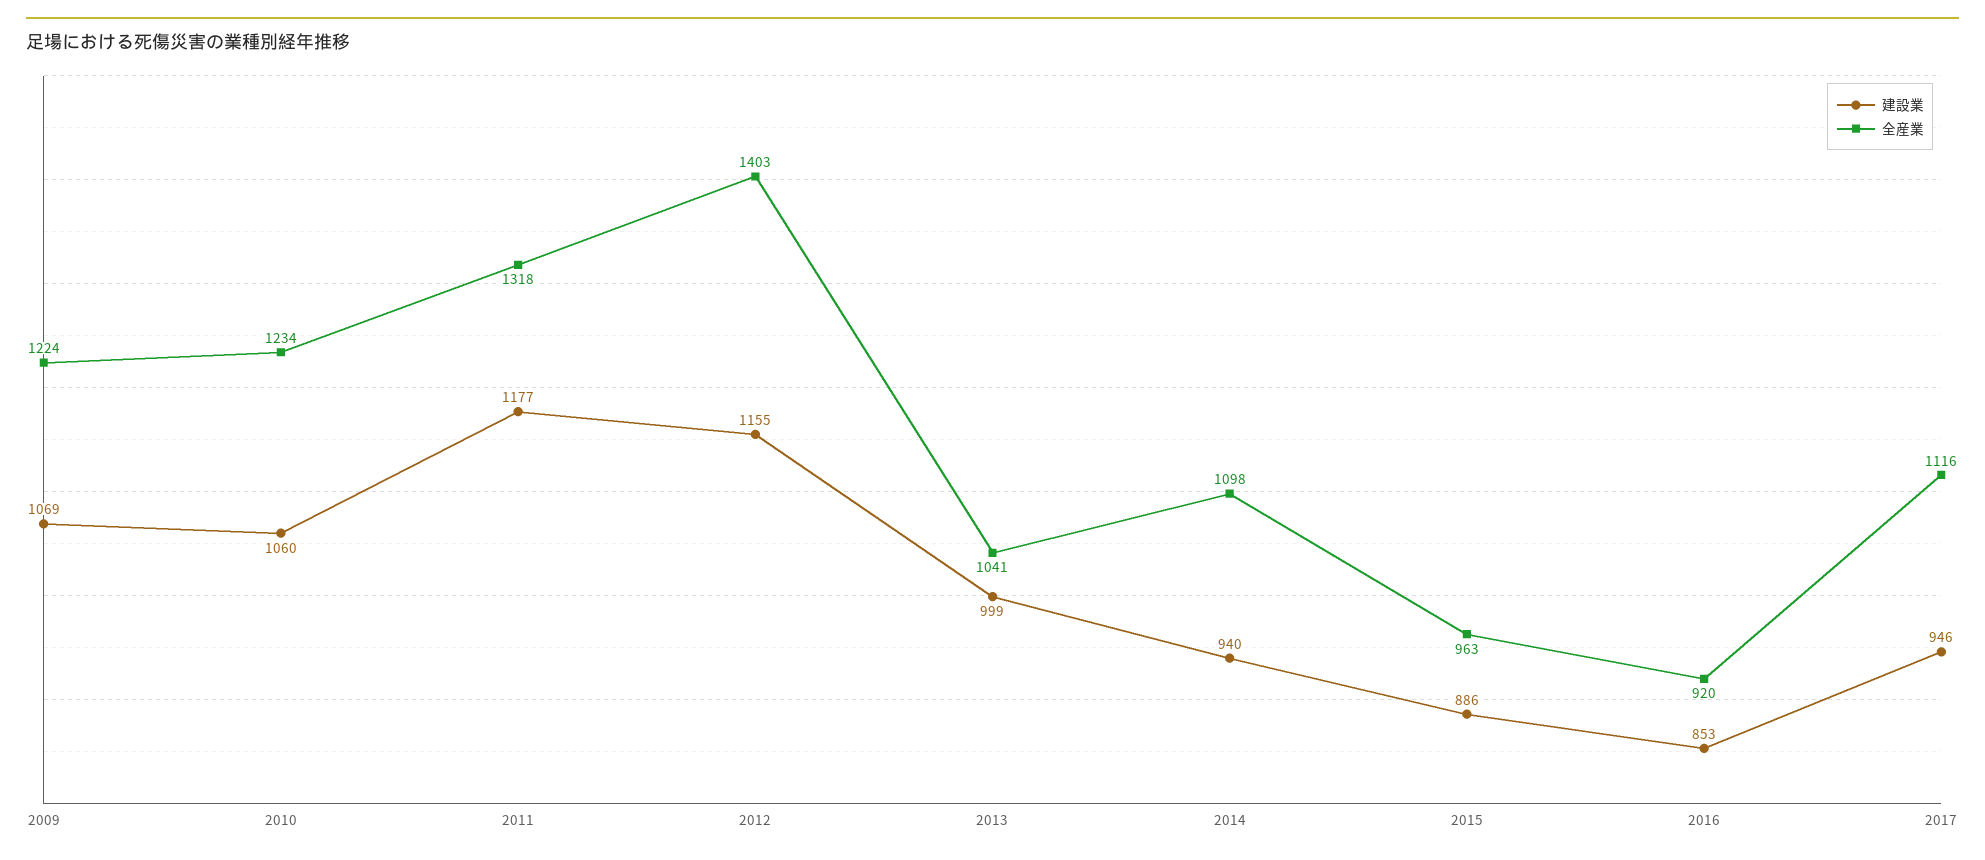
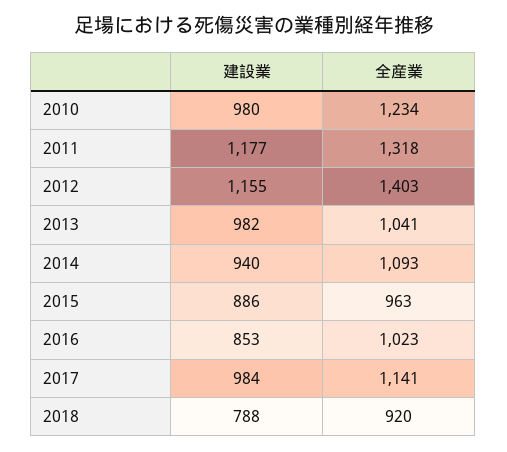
建設業, 2009: 1069 -> none
全産業, 2009: 1224 -> none
建設業, 2010: 1060 -> 980
建設業, 2013: 999 -> 982
全産業, 2014: 1098 -> 1093
全産業, 2016: 920 -> 1023
建設業, 2017: 946 -> 984
全産業, 2017: 1116 -> 1141
建設業, 2018: none -> 788
全産業, 2018: none -> 920

